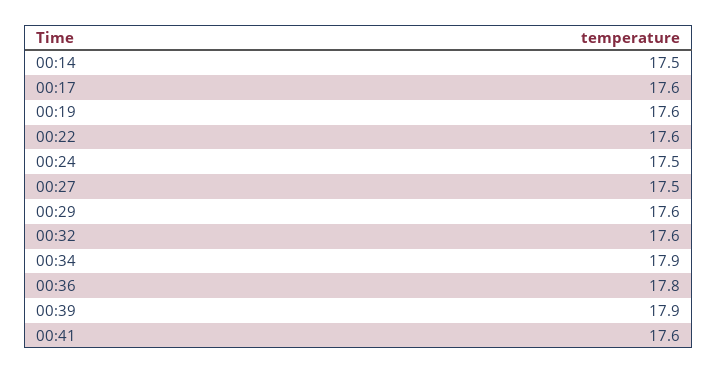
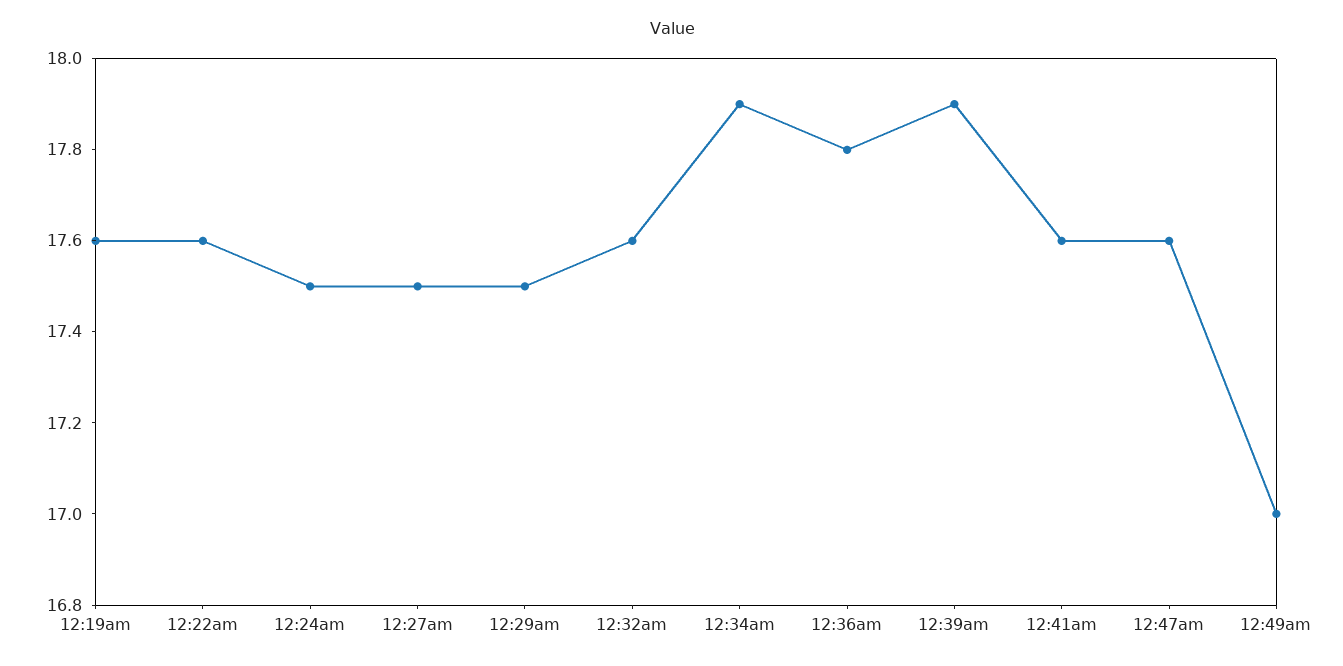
00:14: 17.5 -> none
00:17: 17.6 -> none
00:29: 17.6 -> 17.5
12:47am: none -> 17.6
12:49am: none -> 17

